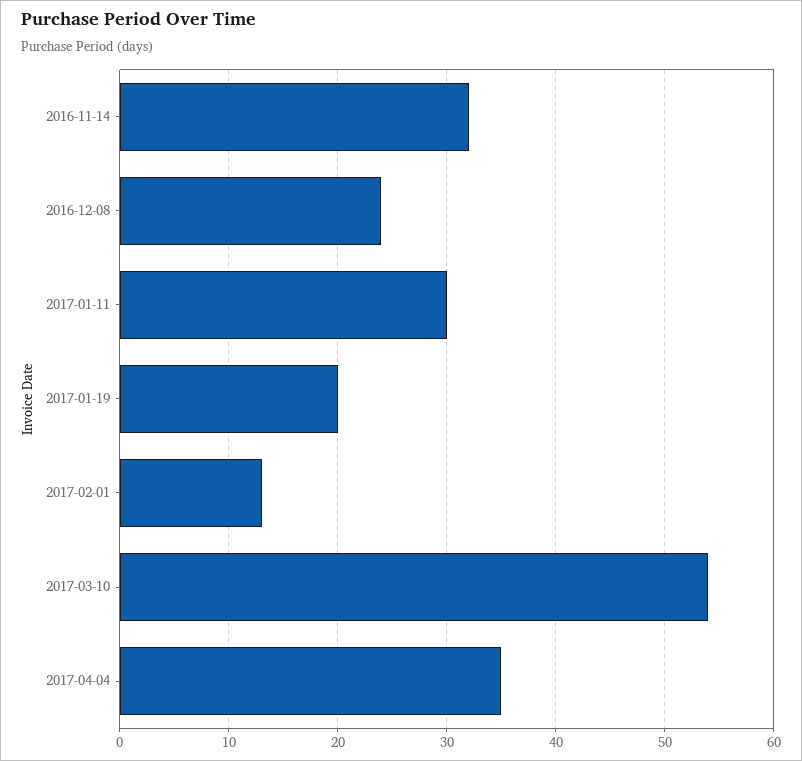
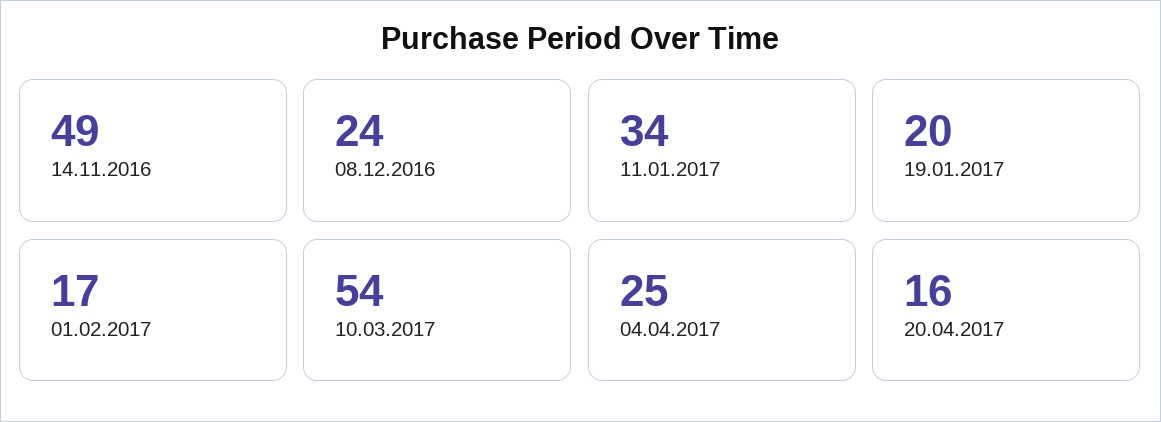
2016-11-14: 32 -> 49
2017-01-11: 30 -> 34
2017-02-01: 13 -> 17
2017-04-04: 35 -> 25
20.04.2017: none -> 16

